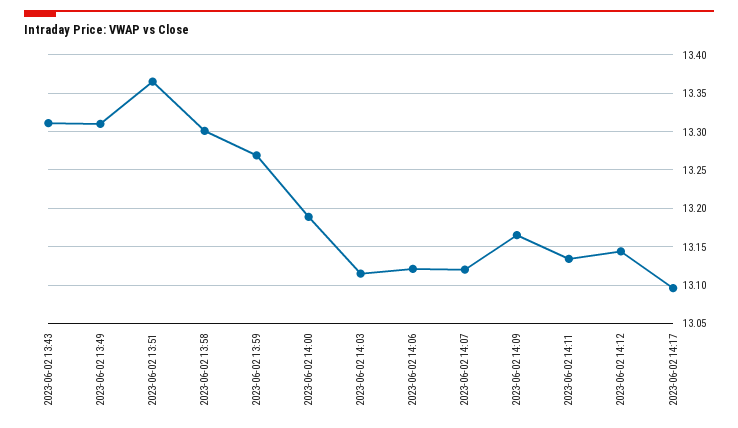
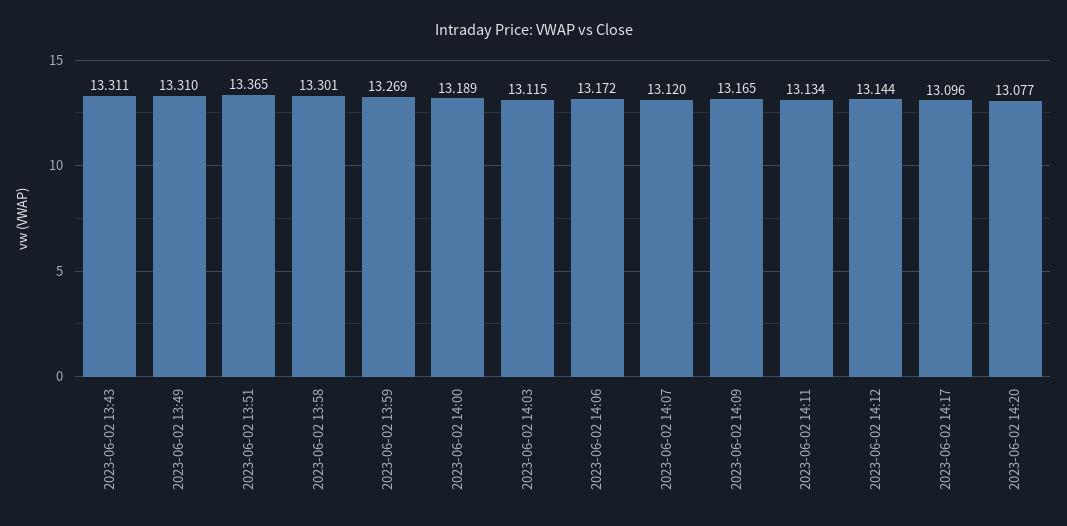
2023-06-02 14:06: 13.12 -> 13.172
2023-06-02 14:20: none -> 13.077

